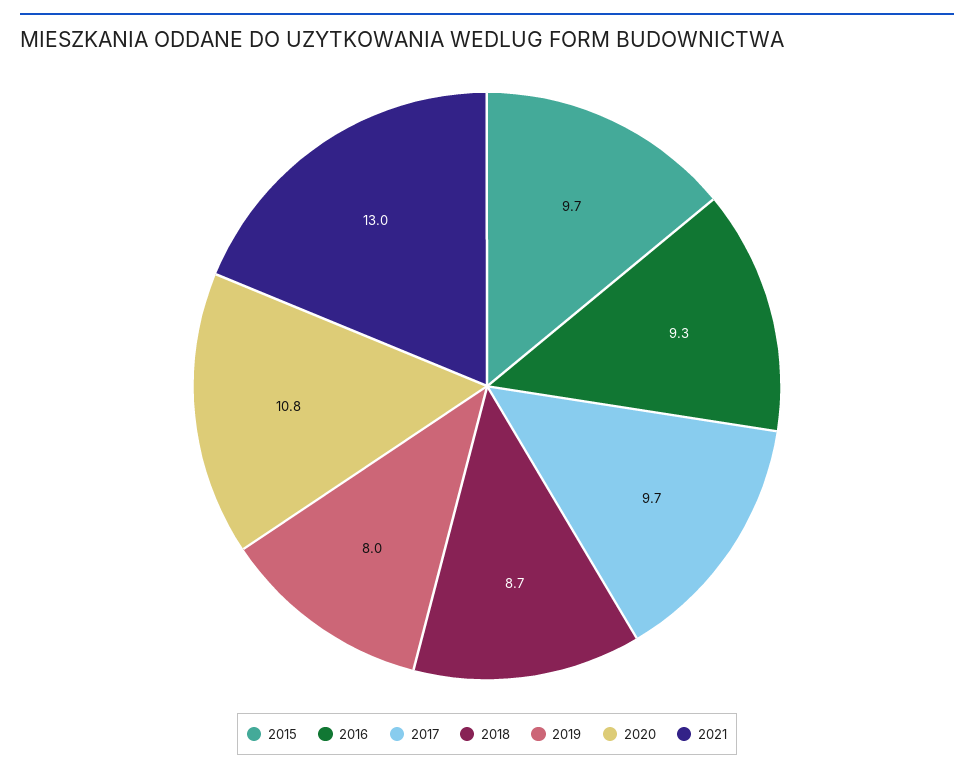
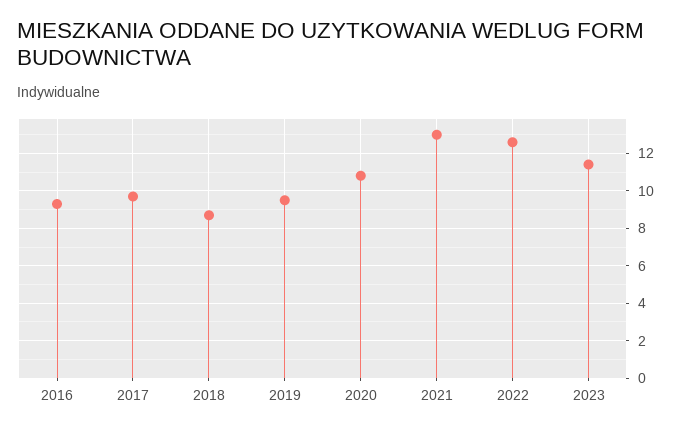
2015: 9.7 -> none
2019: 8 -> 9.5
2022: none -> 12.5
2023: none -> 11.5

